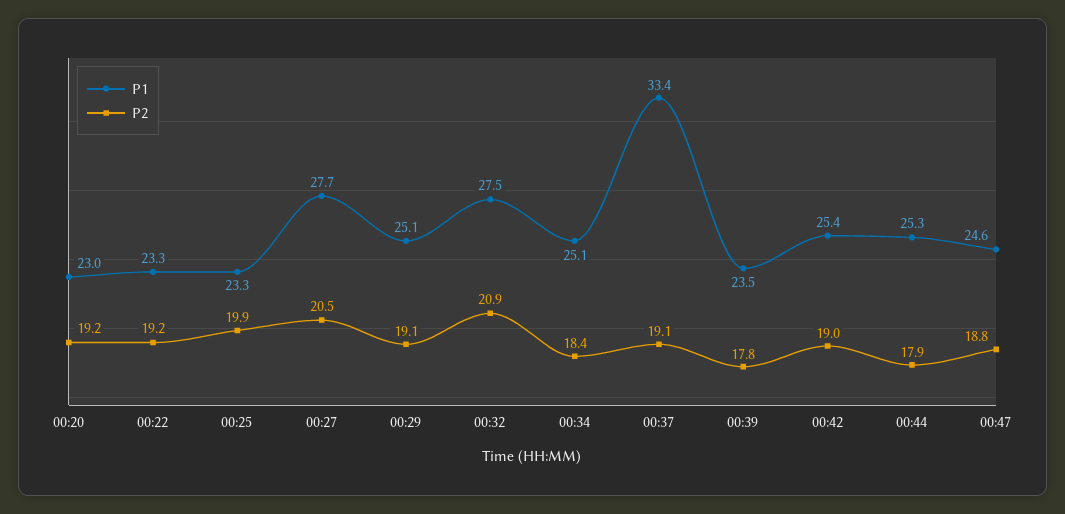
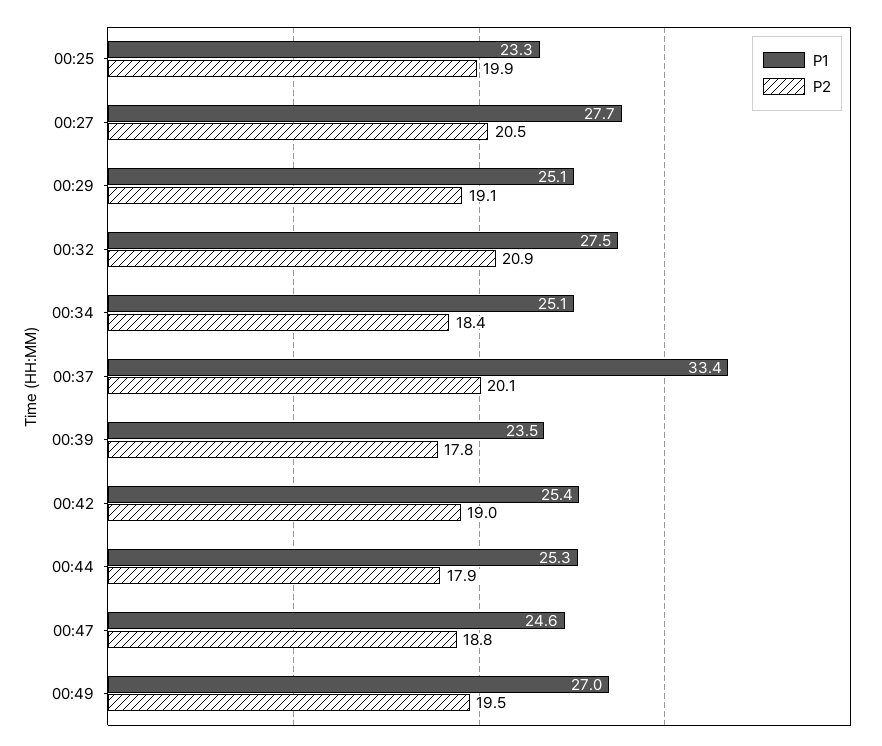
P1, 00:20: 23 -> none
P2, 00:20: 19.2 -> none
P1, 00:22: 23.3 -> none
P2, 00:22: 19.2 -> none
P2, 00:37: 19.1 -> 20.1
P1, 00:49: none -> 27
P2, 00:49: none -> 19.5

